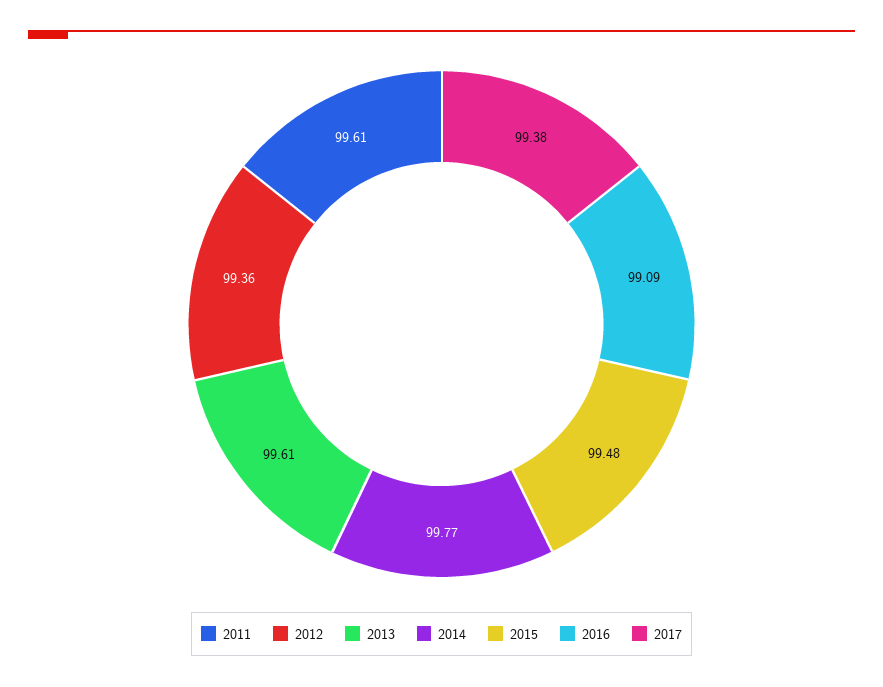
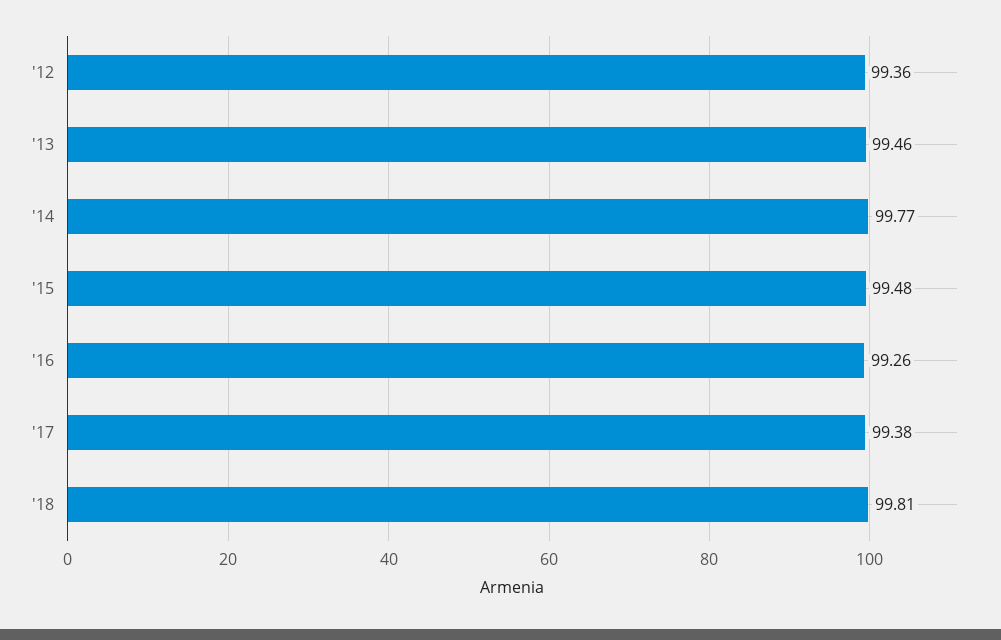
2011: 99.61 -> none
2013: 99.61 -> 99.46
2016: 99.09 -> 99.26
'18: none -> 99.81

